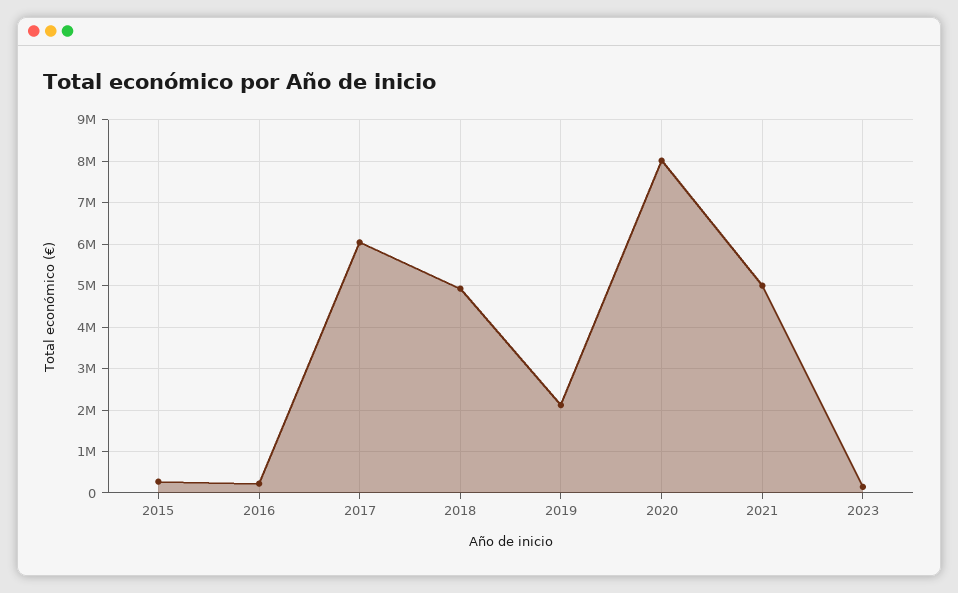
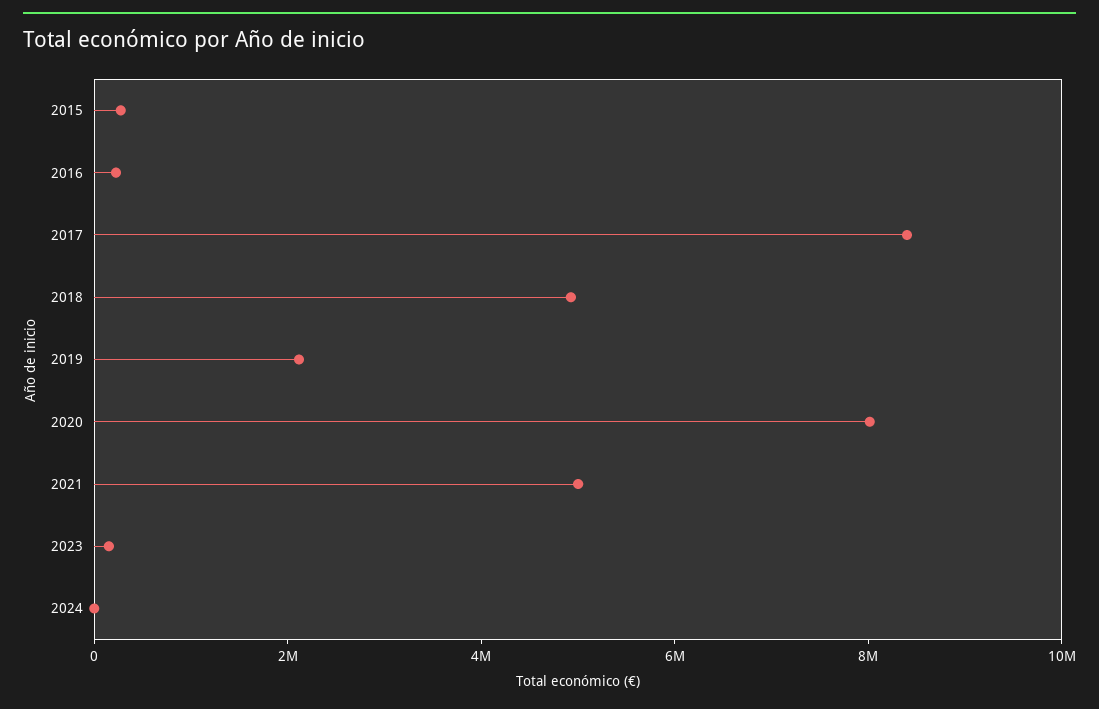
2017: 6000000 -> 8500000
2024: none -> 0

